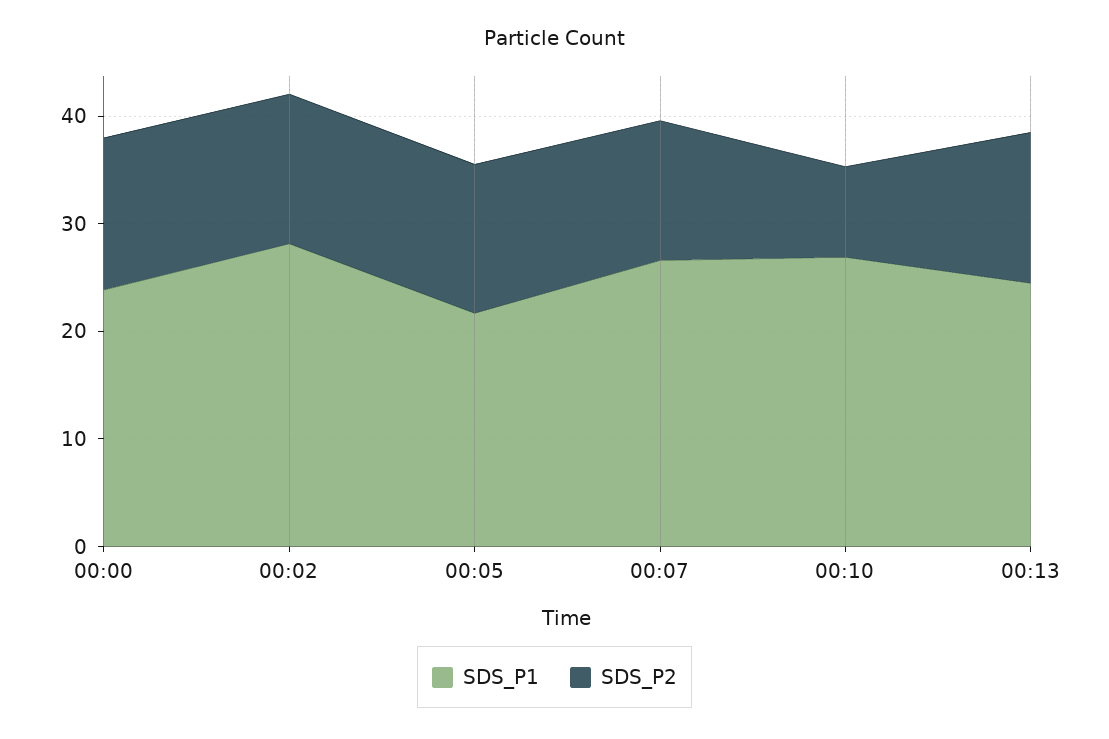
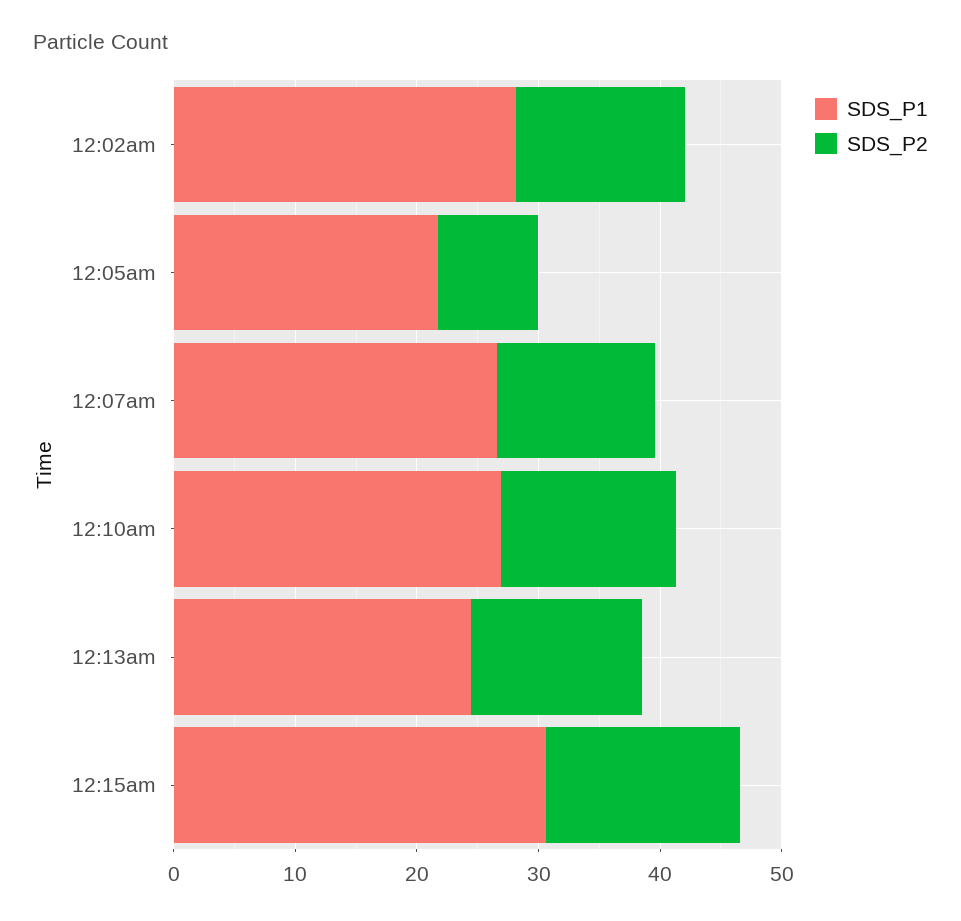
SDS_P1, 00:00: 24 -> none
SDS_P2, 00:00: 14 -> none
SDS_P2, 00:05: 14 -> 8
SDS_P2, 00:10: 8 -> 14
SDS_P1, 12:15am: none -> 30
SDS_P2, 12:15am: none -> 16

